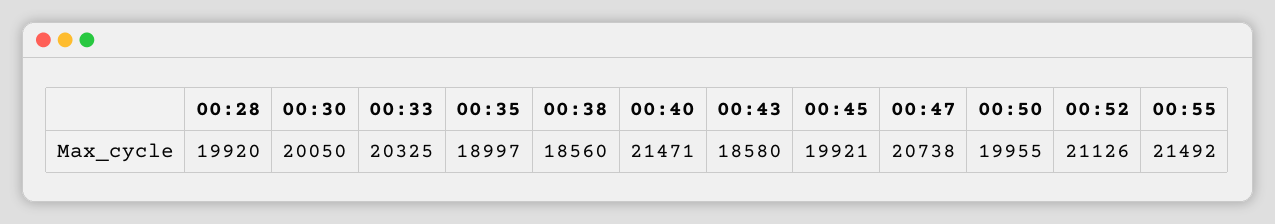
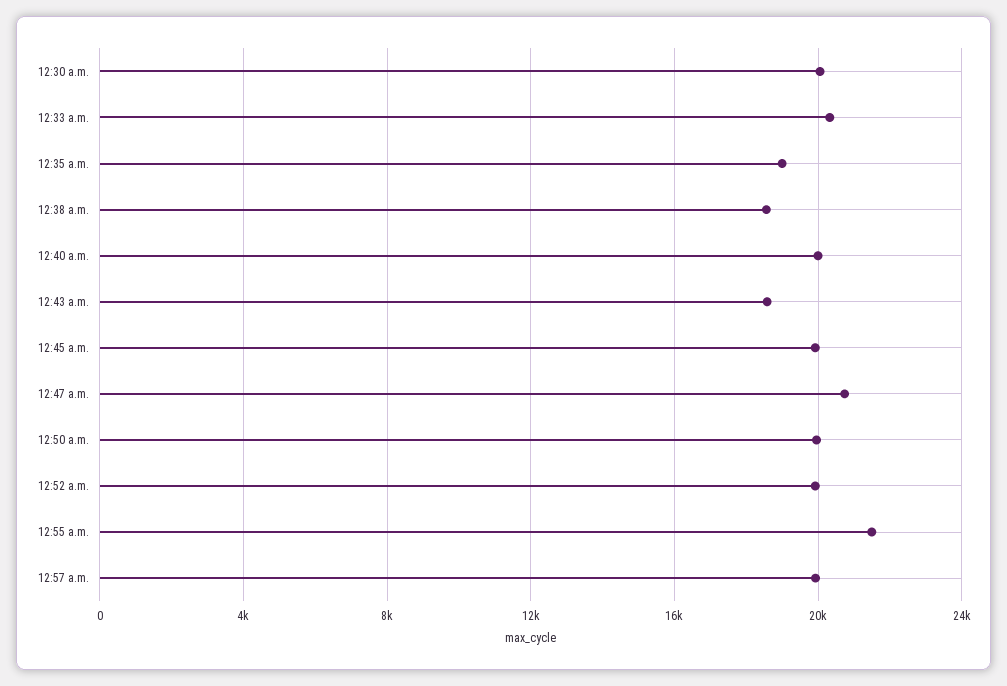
00:28: 19920 -> none
00:40: 21471 -> 20000
00:52: 21126 -> 20000
12:57 a.m.: none -> 20000

